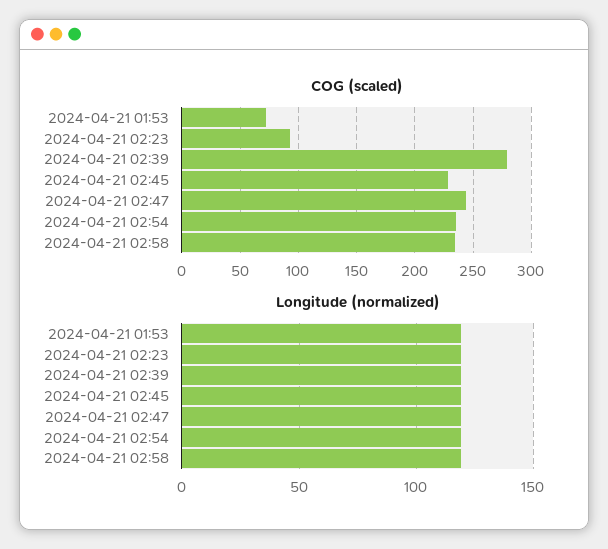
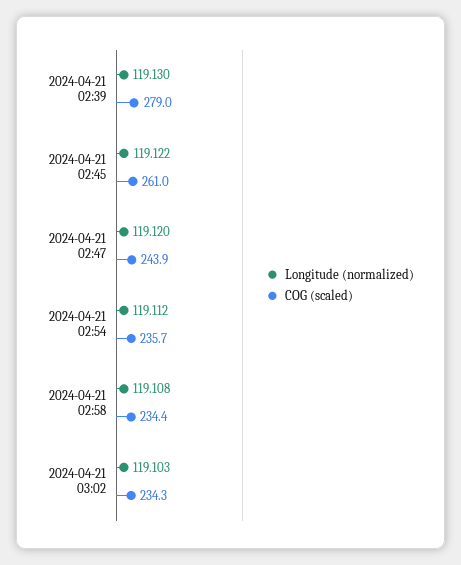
COG (scaled), 2024-04-21 01:53: 70 -> none
COG (scaled), 2024-04-21 02:23: 90 -> none
COG (scaled), 2024-04-21 02:45: 230 -> 261
Longitude (normalized), 2024-04-21 01:53: 120 -> none
Longitude (normalized), 2024-04-21 02:23: 120 -> none
Longitude (normalized), 2024-04-21 03:02: none -> 119.103
COG (scaled), 2024-04-21 03:02: none -> 234.3

